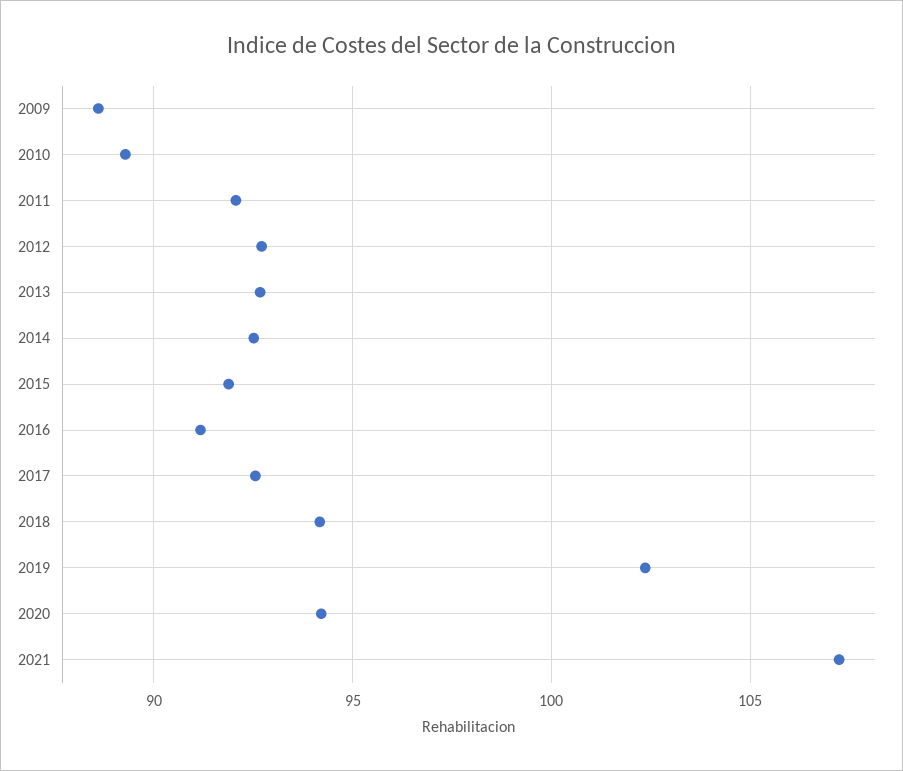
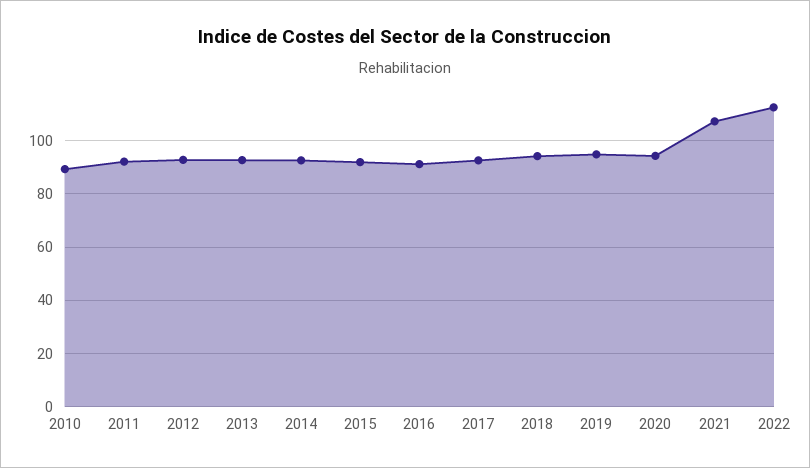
2009: 88.5 -> none
2019: 102.5 -> 95
2022: none -> 112.5

